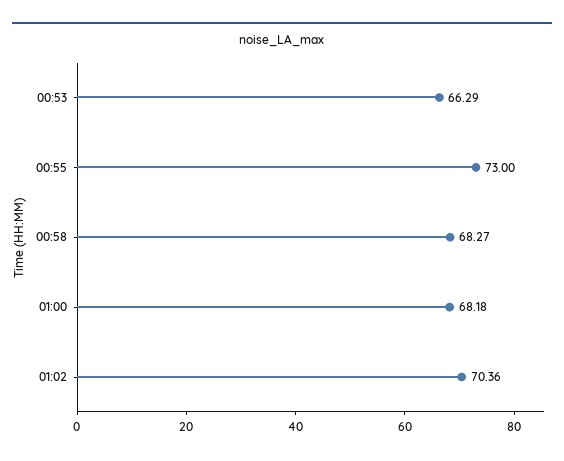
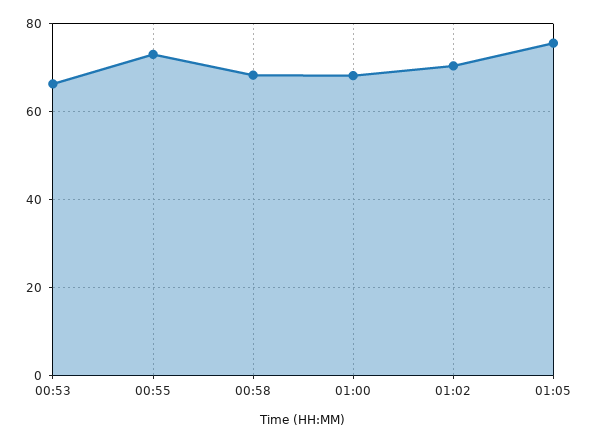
01:05: none -> 76

